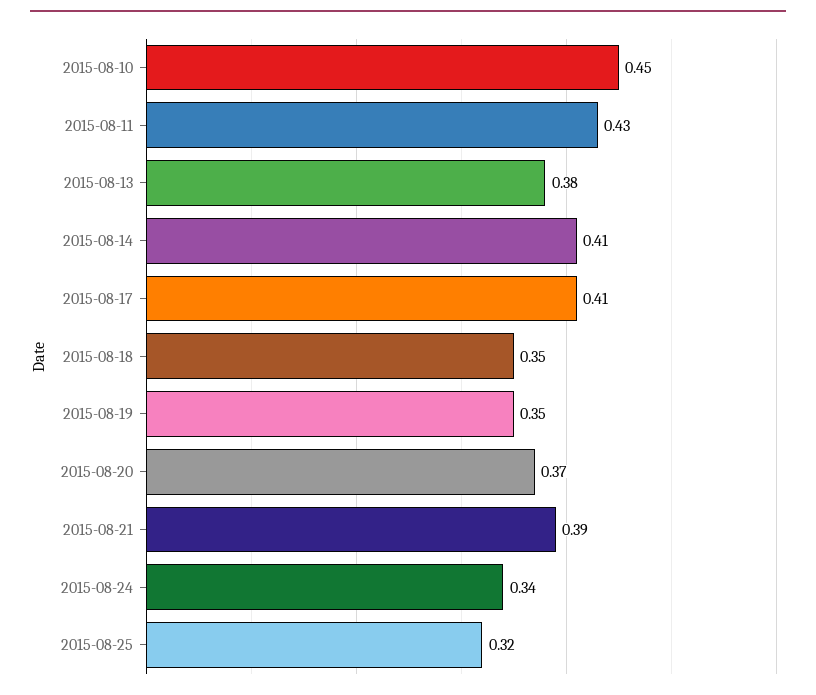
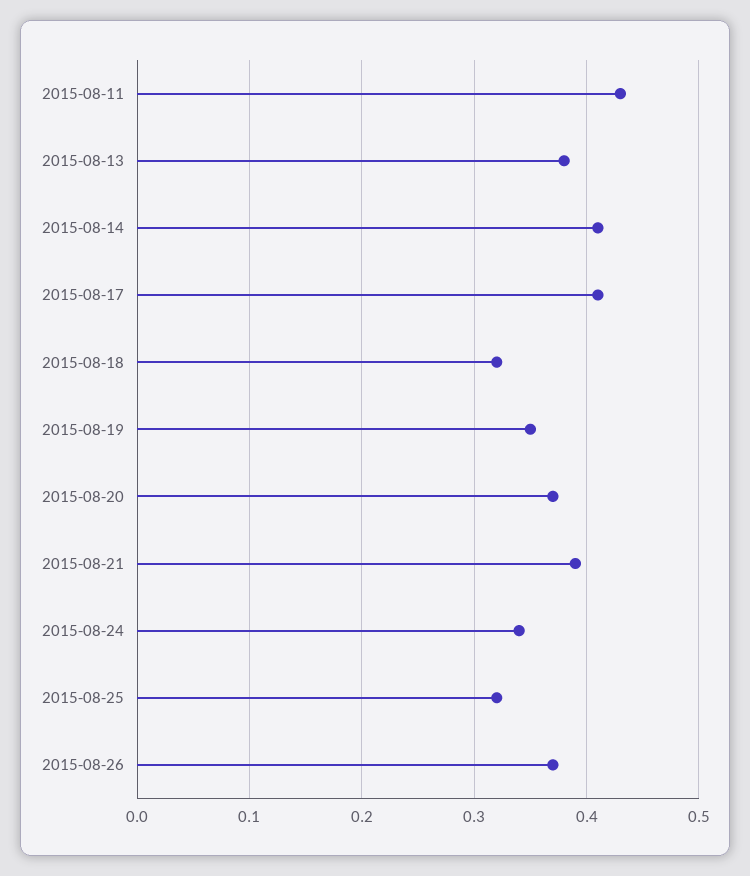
2015-08-10: 0.45 -> none
2015-08-18: 0.35 -> 0.32
2015-08-26: none -> 0.37

